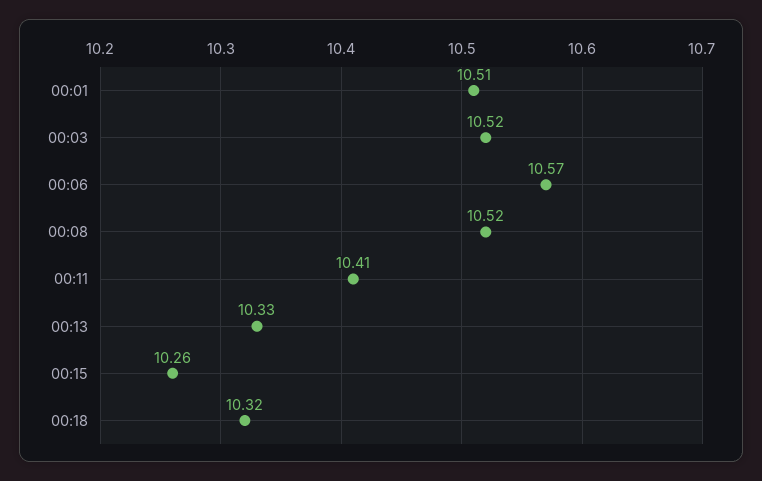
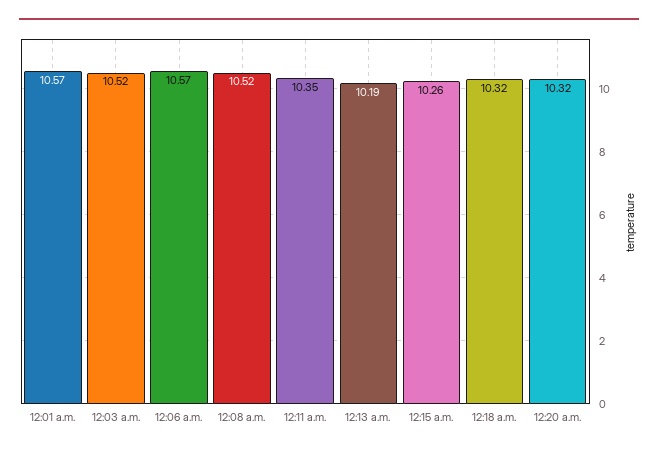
00:01: 10.51 -> 10.57
00:11: 10.41 -> 10.35
00:13: 10.33 -> 10.19
12:20 a.m.: none -> 10.32

